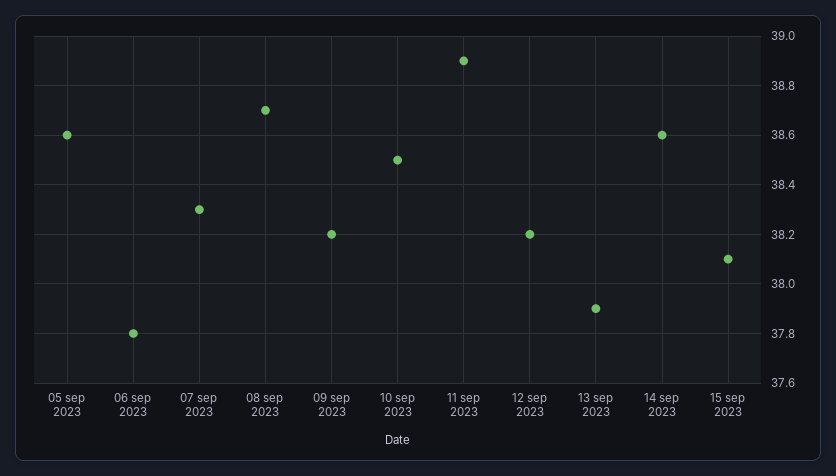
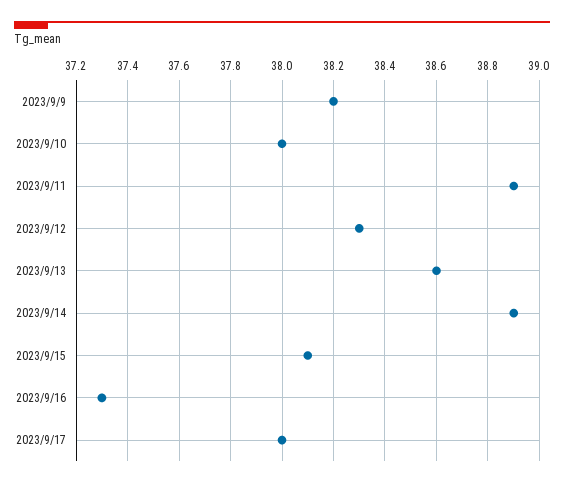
05 sep 2023: 38.6 -> none
06 sep 2023: 37.8 -> none
07 sep 2023: 38.3 -> none
08 sep 2023: 38.7 -> none
10 sep 2023: 38.5 -> 38
12 sep 2023: 38.2 -> 38.3
13 sep 2023: 37.9 -> 38.6
14 sep 2023: 38.6 -> 38.9
2023/9/16: none -> 37.3
2023/9/17: none -> 38

